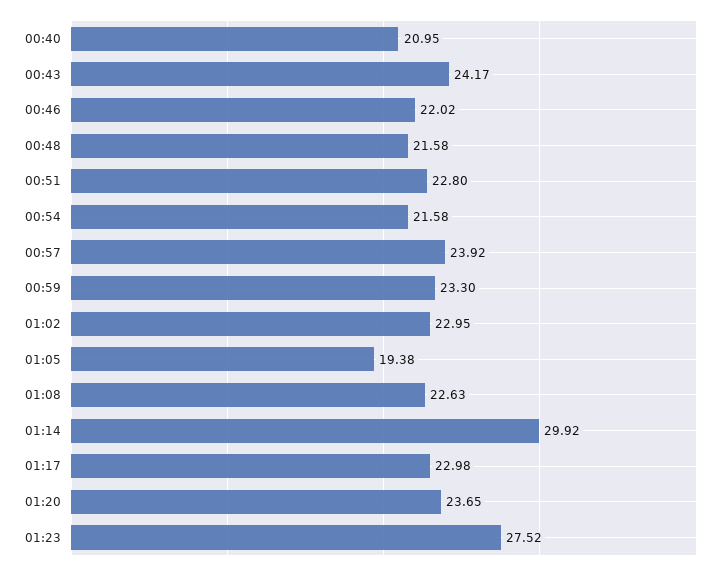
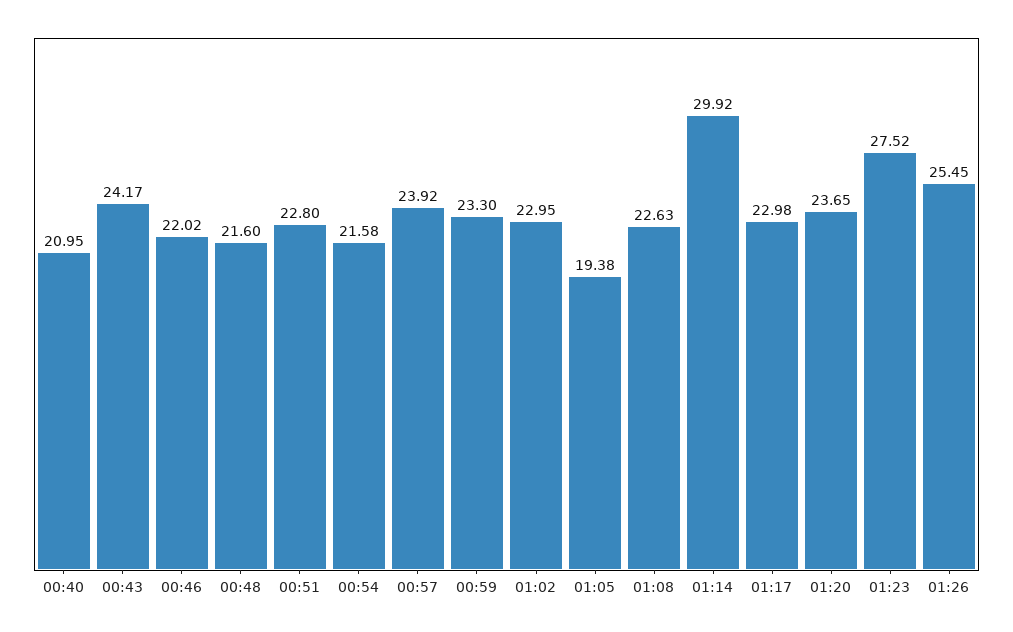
00:48: 21.58 -> 21.6
01:26: none -> 25.45

